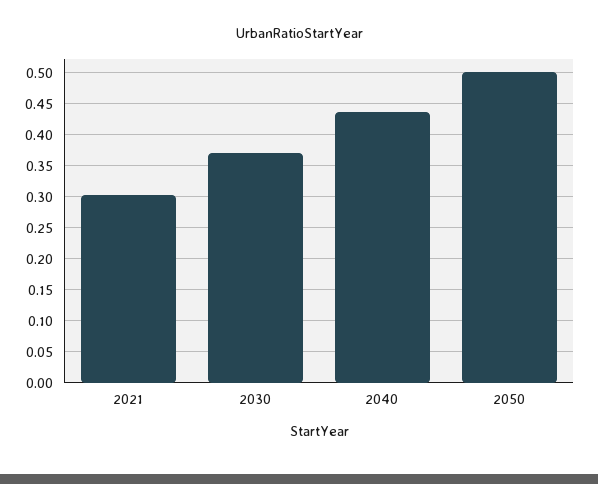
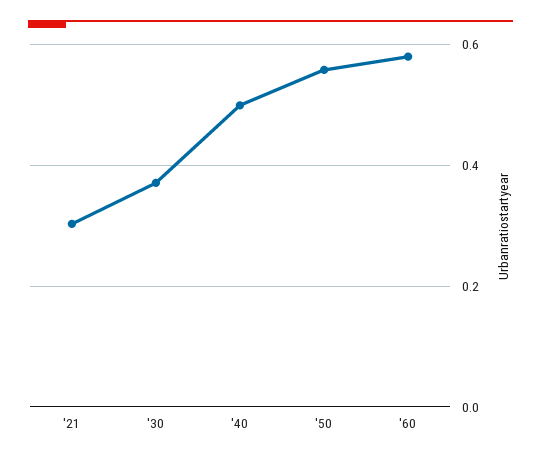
2040: 0.44 -> 0.5
2050: 0.5 -> 0.56
'60: none -> 0.58

